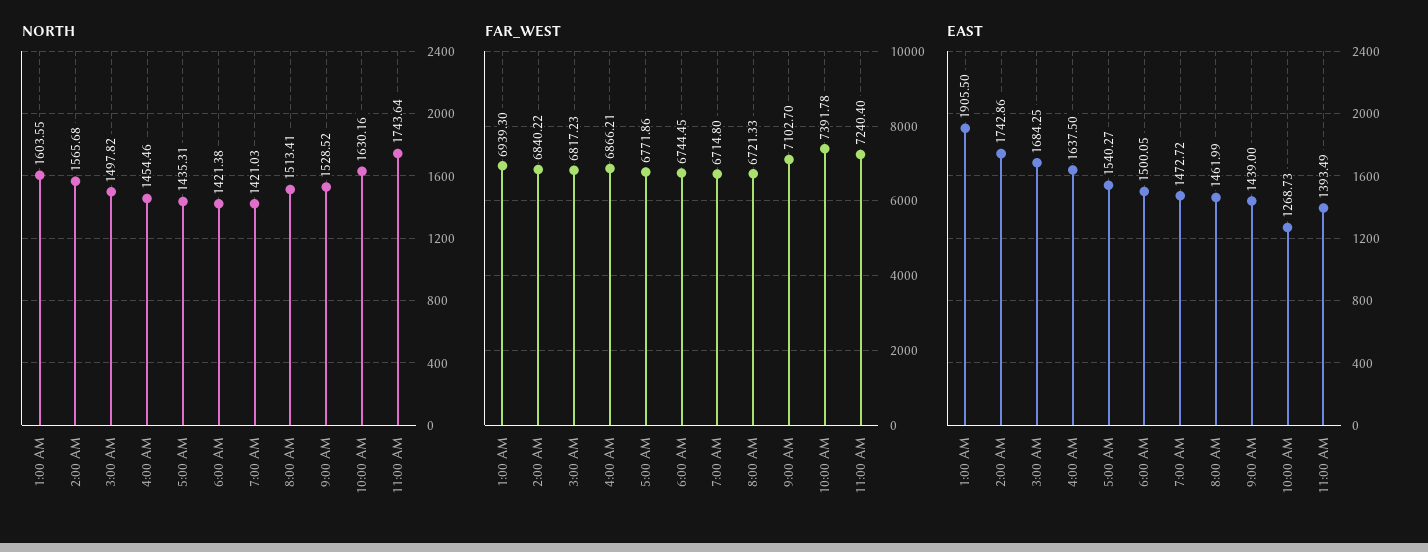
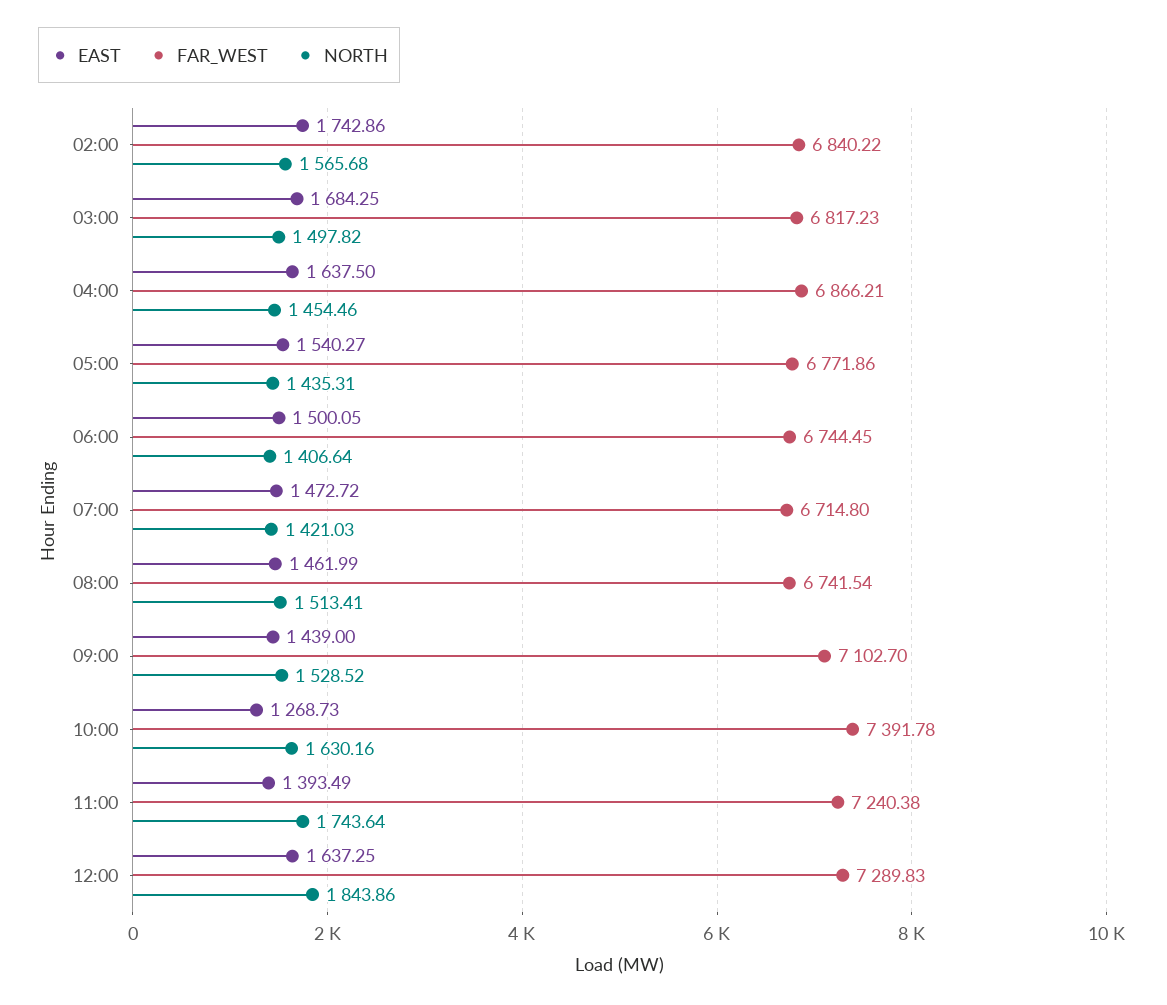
NORTH, 1:00 AM: 1603.55 -> none
NORTH, 6:00 AM: 1421.38 -> 1406.64
FAR_WEST, 1:00 AM: 6939.3 -> none
FAR_WEST, 8:00 AM: 6721.33 -> 6741.54
FAR_WEST, 11:00 AM: 7240.4 -> 7240.38
EAST, 1:00 AM: 1905.5 -> none
EAST, 12:00: none -> 1637.25
FAR_WEST, 12:00: none -> 7289.83
NORTH, 12:00: none -> 1843.86

